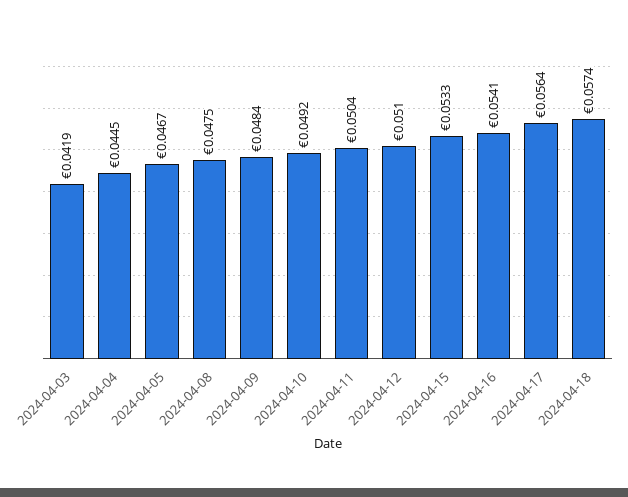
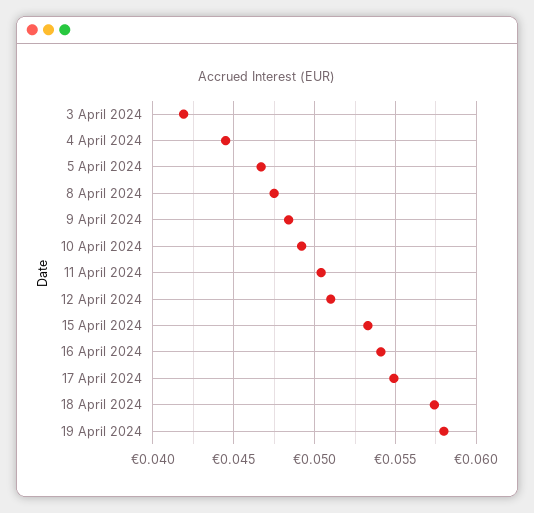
2024-04-17: 0.0564 -> 0.055
19 April 2024: none -> 0.058

